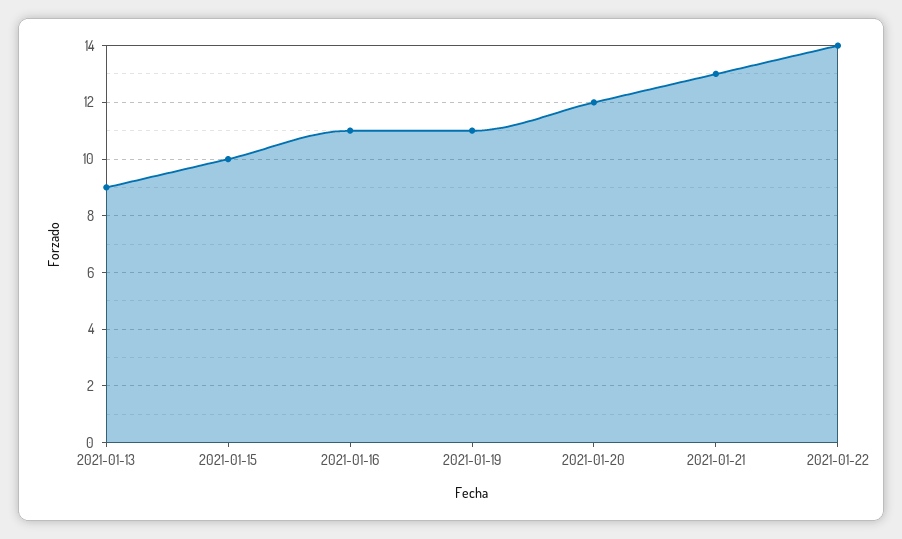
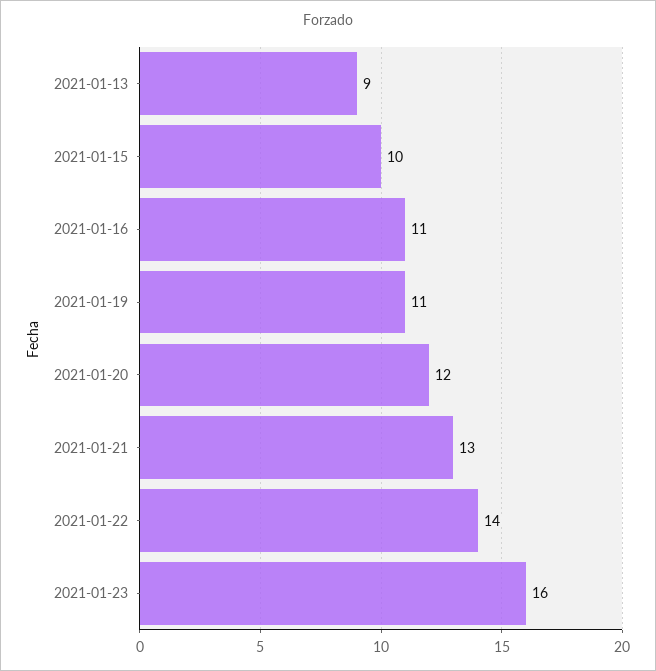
2021-01-23: none -> 16

